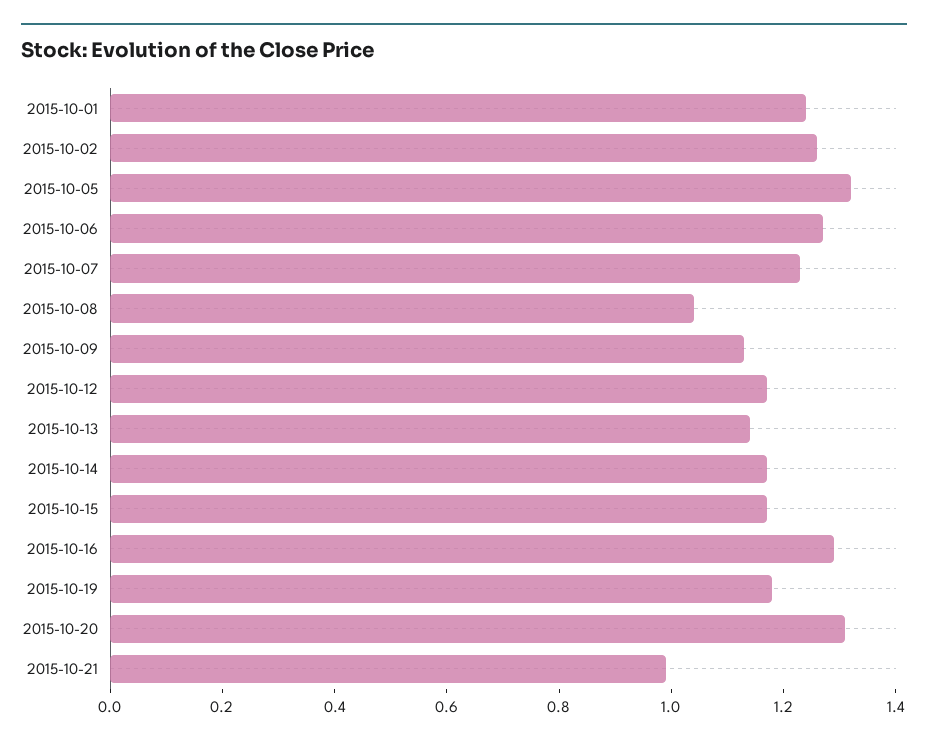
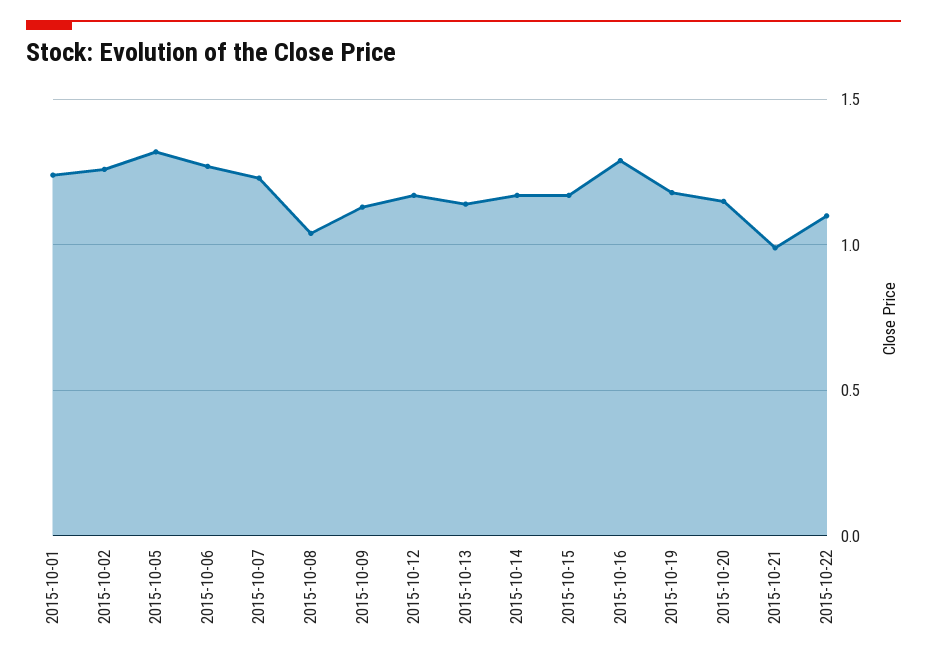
2015-10-20: 1.3 -> 1.15
2015-10-22: none -> 1.1

